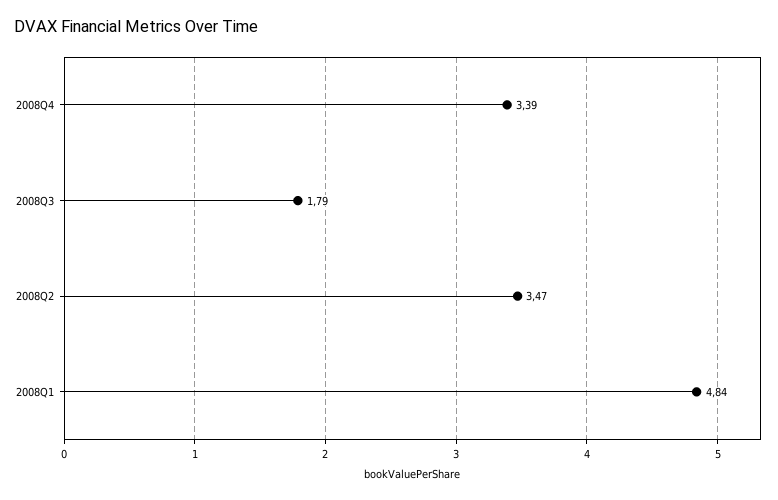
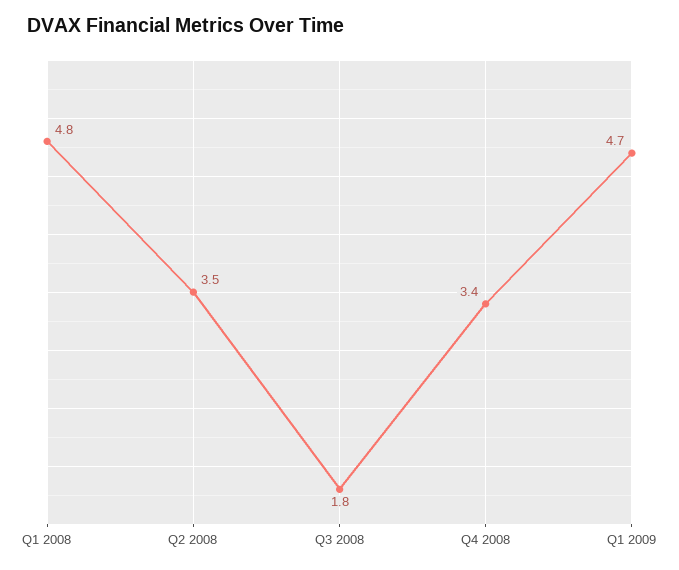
Q1 2009: none -> 4.7

